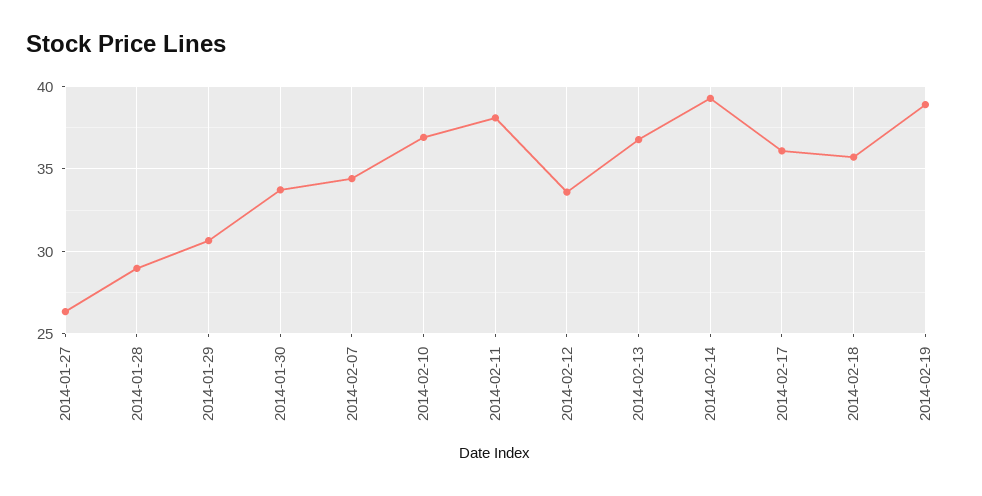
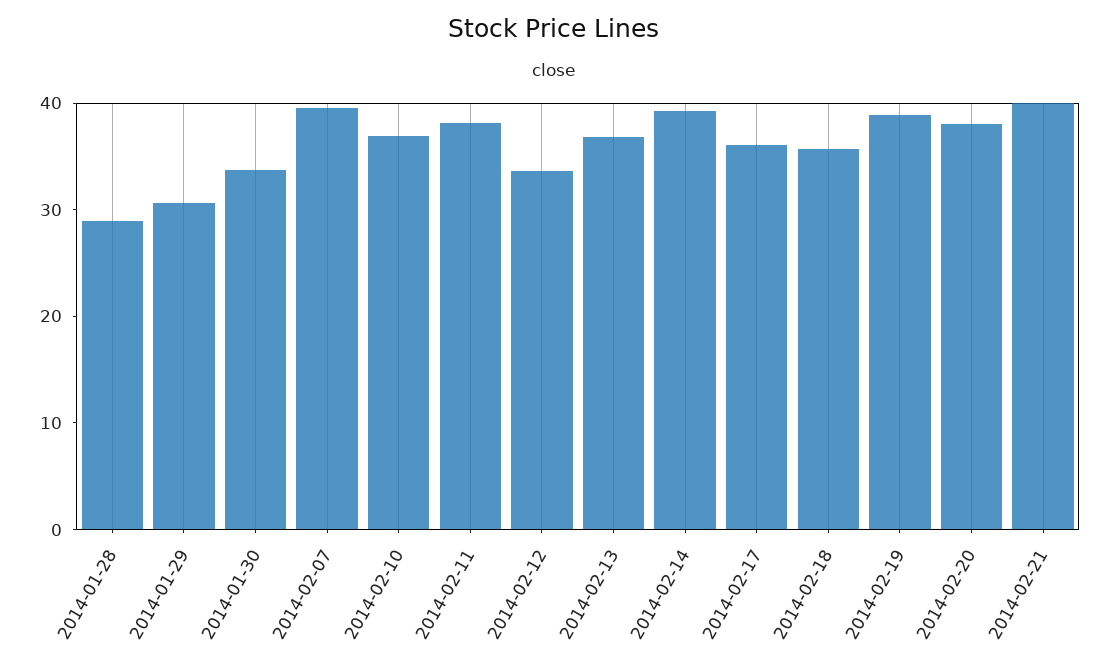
2014-01-27: 26.5 -> none
2014-02-07: 34.5 -> 40
2014-02-20: none -> 38
2014-02-21: none -> 40

